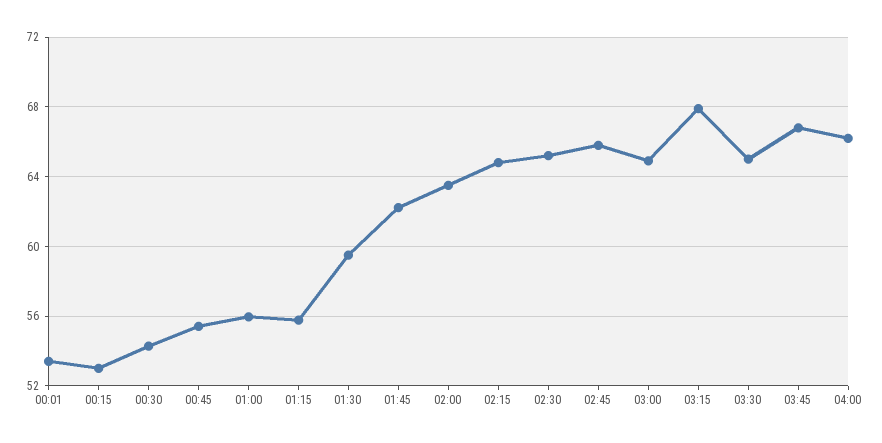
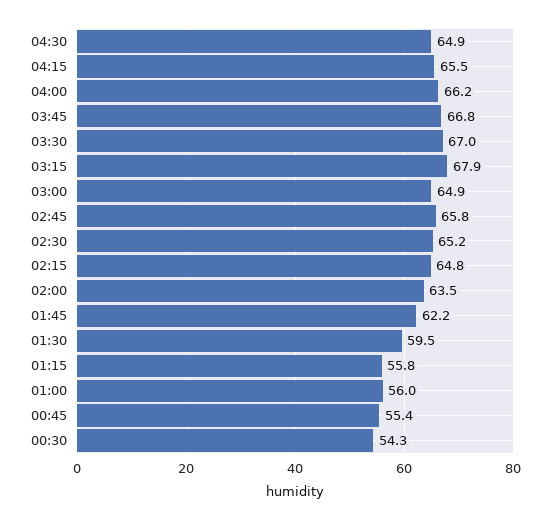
00:01: 53.5 -> none
00:15: 53 -> none
03:30: 65 -> 67
04:30: none -> 64.9
04:15: none -> 65.5

